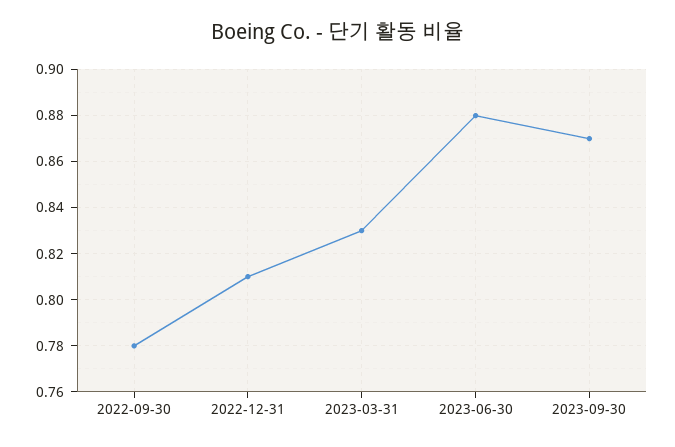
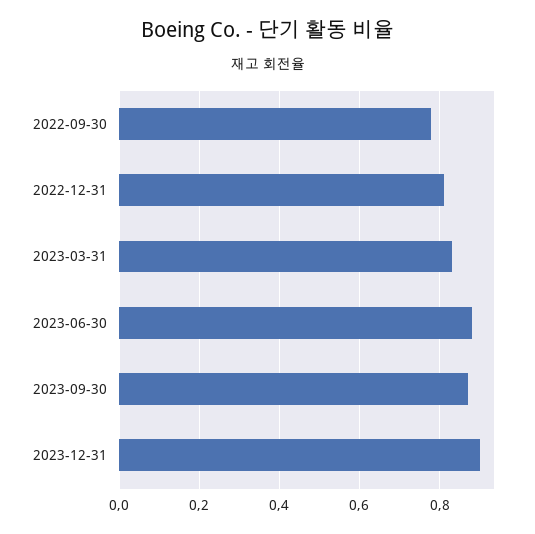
2023-12-31: none -> 0.9

